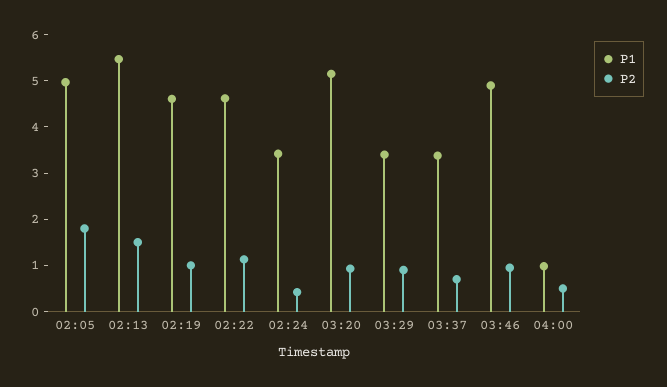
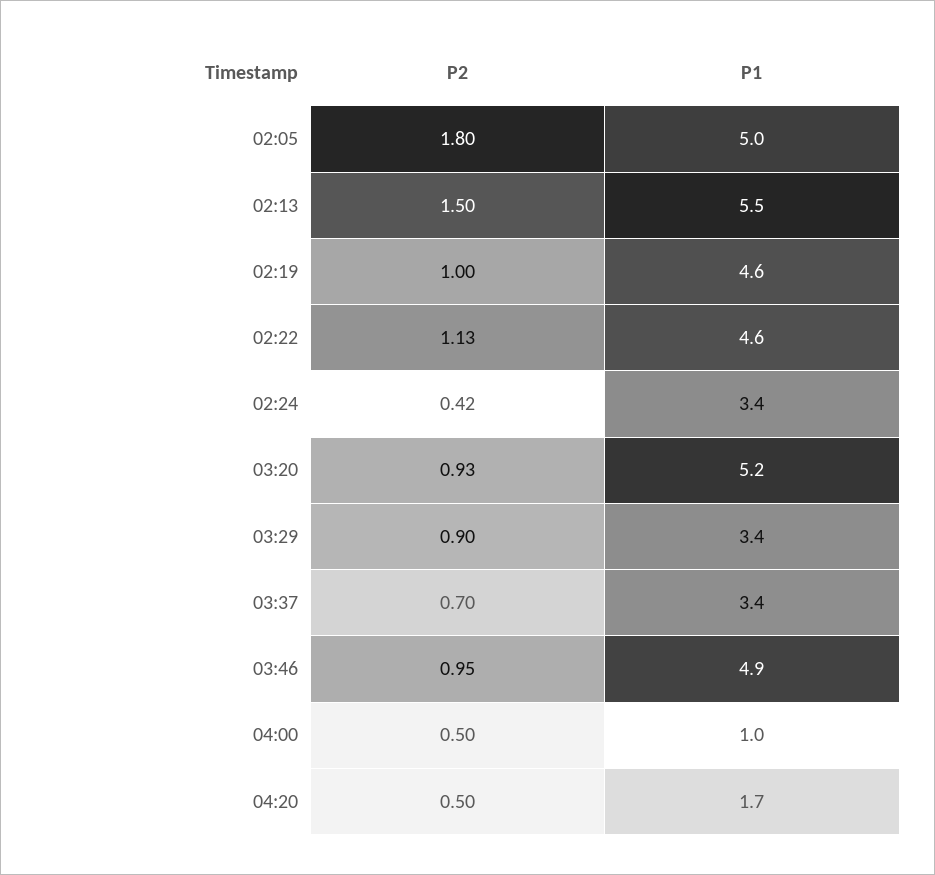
P2, 04:20: none -> 0.5
P1, 04:20: none -> 1.7

